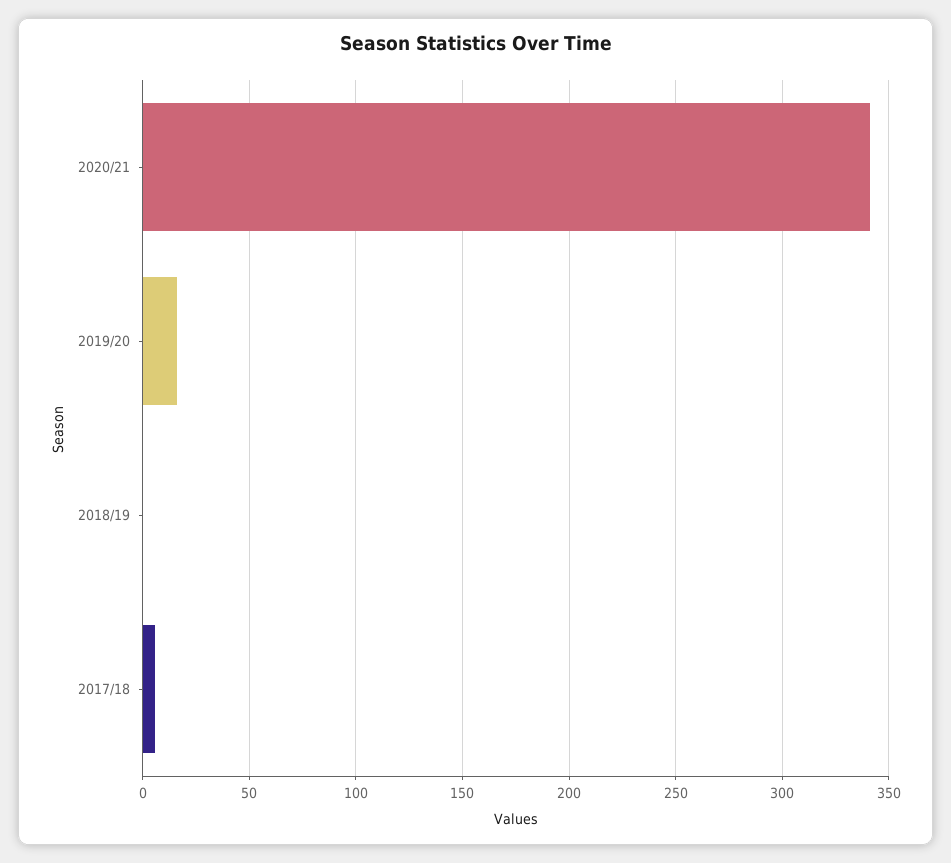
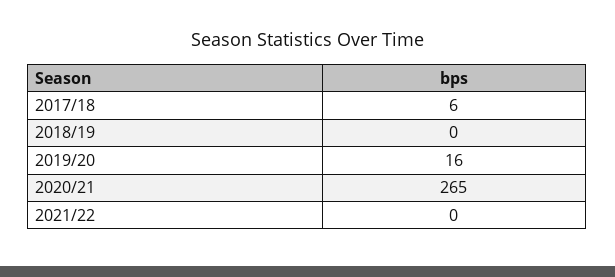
2020/21: 340 -> 265
2021/22: none -> 0

